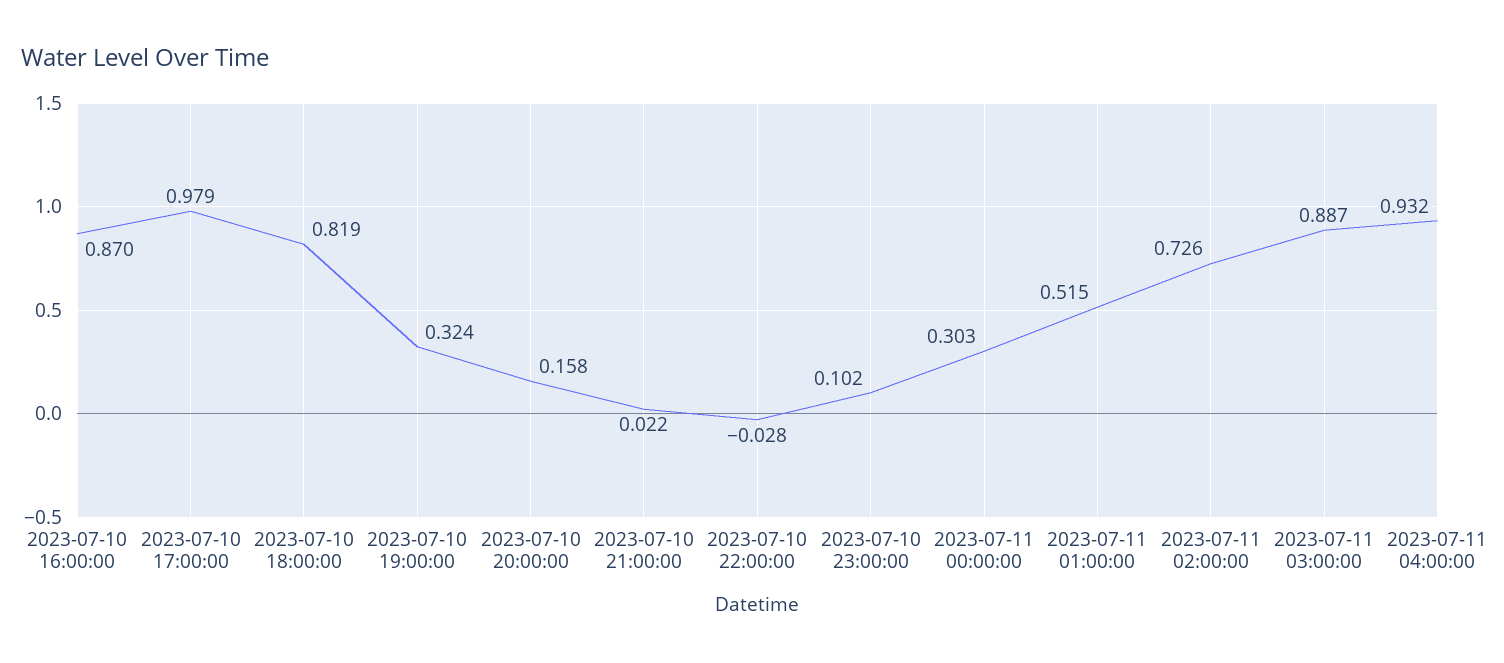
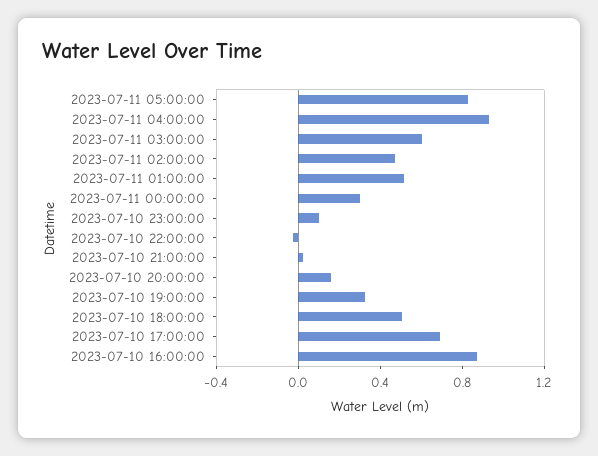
2023-07-10 17:00:00: 0.979 -> 0.7
2023-07-10 18:00:00: 0.819 -> 0.5
2023-07-11 02:00:00: 0.726 -> 0.5
2023-07-11 03:00:00: 0.887 -> 0.6
2023-07-11 05:00:00: none -> 0.8

